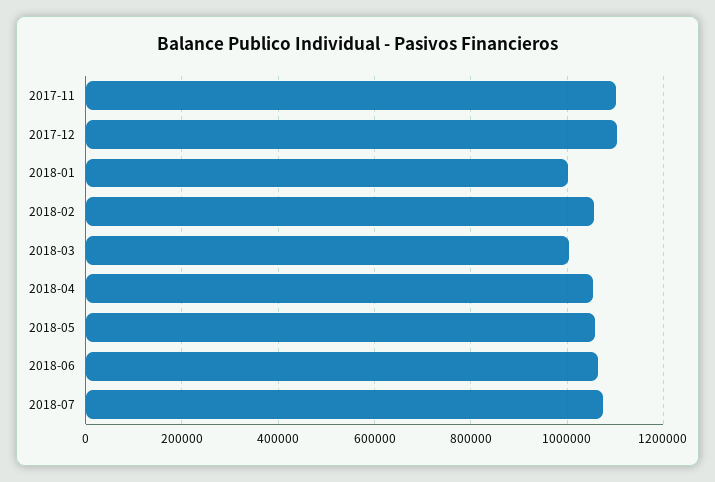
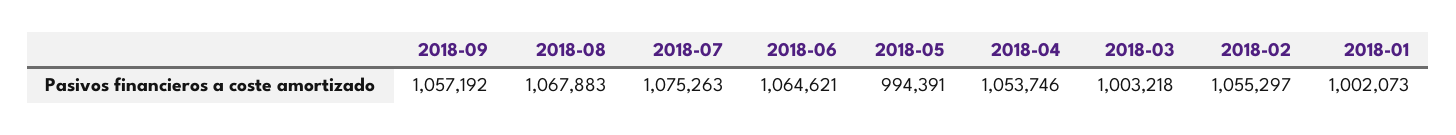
2017-11: 1100000 -> none
2017-12: 1100000 -> none
2018-05: 1060000 -> 994391
2018-09: none -> 1057192
2018-08: none -> 1067883

